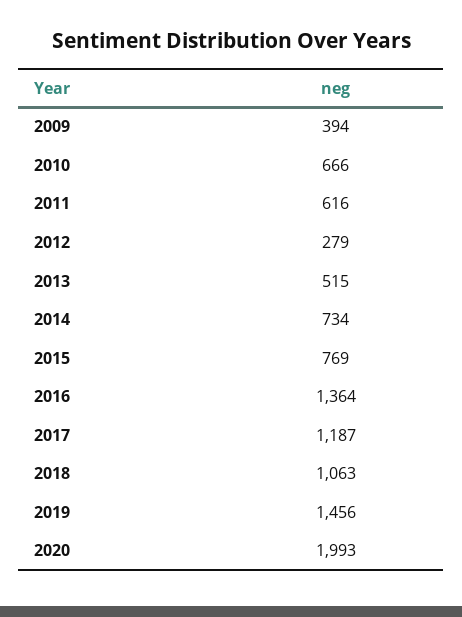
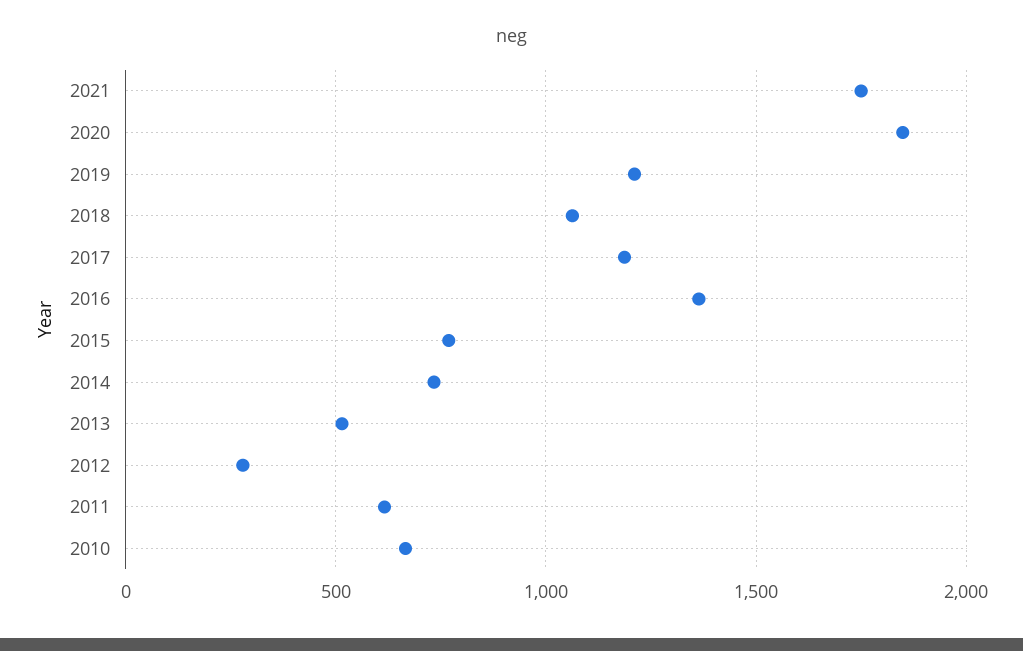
2009: 394 -> none
2019: 1456 -> 1200
2020: 1993 -> 1850
2021: none -> 1750

